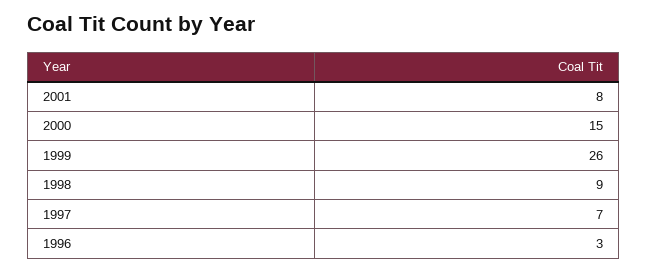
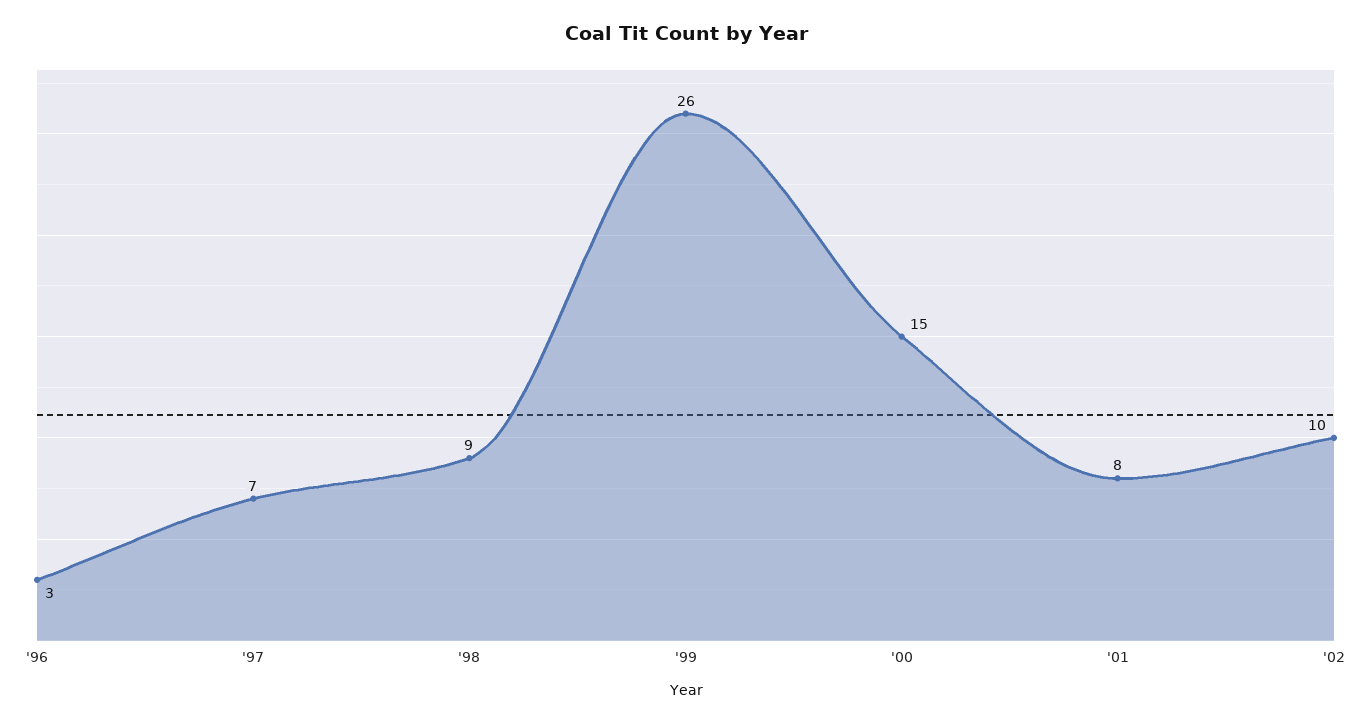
'02: none -> 10

